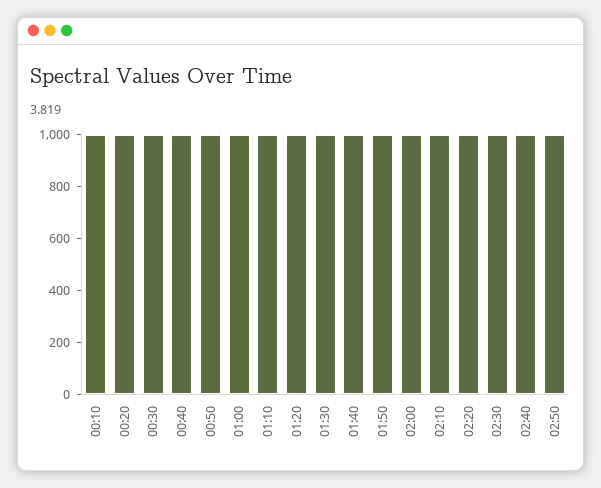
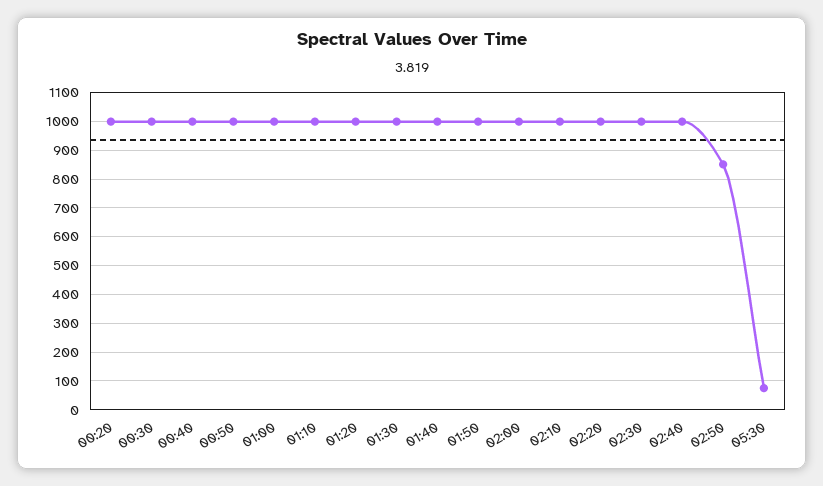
00:10: 1000 -> none
02:50: 1000 -> 850
05:30: none -> 75

